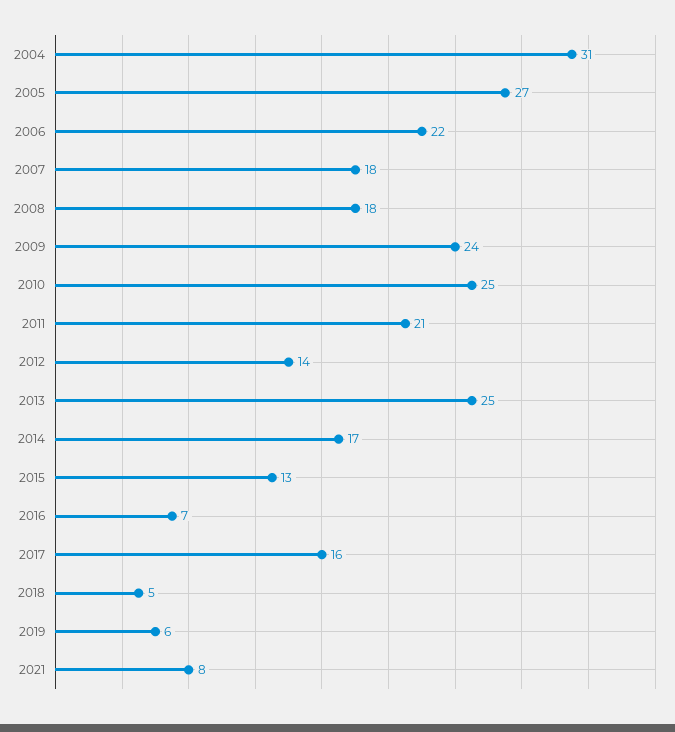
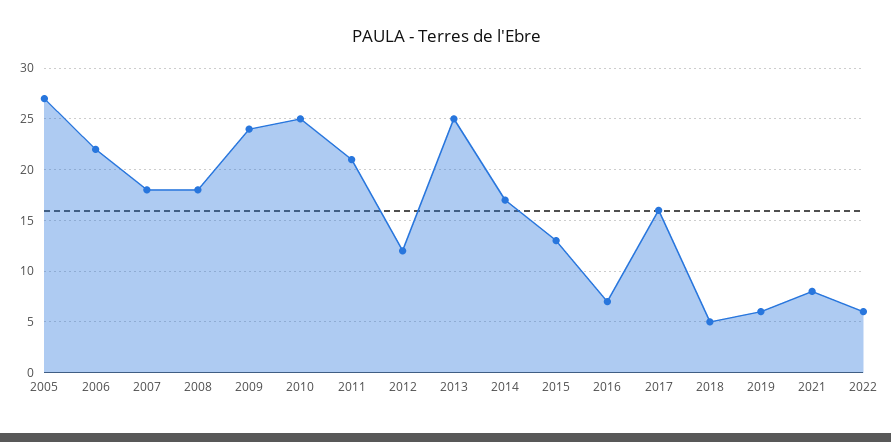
2004: 31 -> none
2012: 14 -> 12
2022: none -> 6

